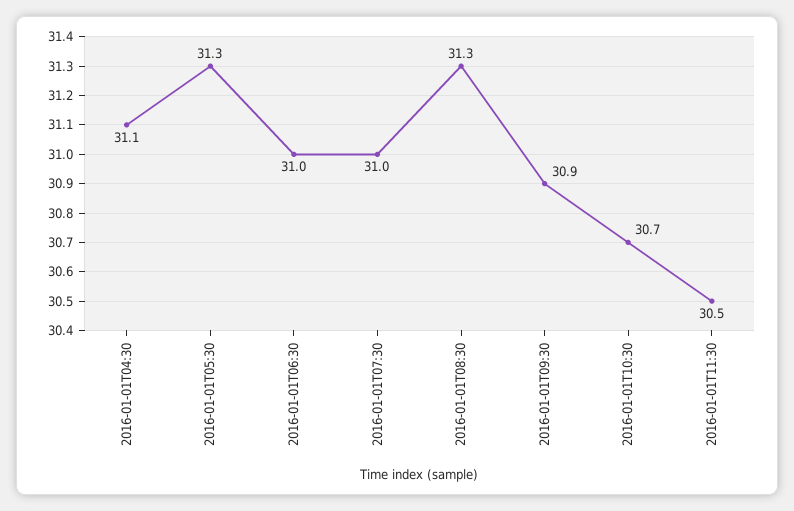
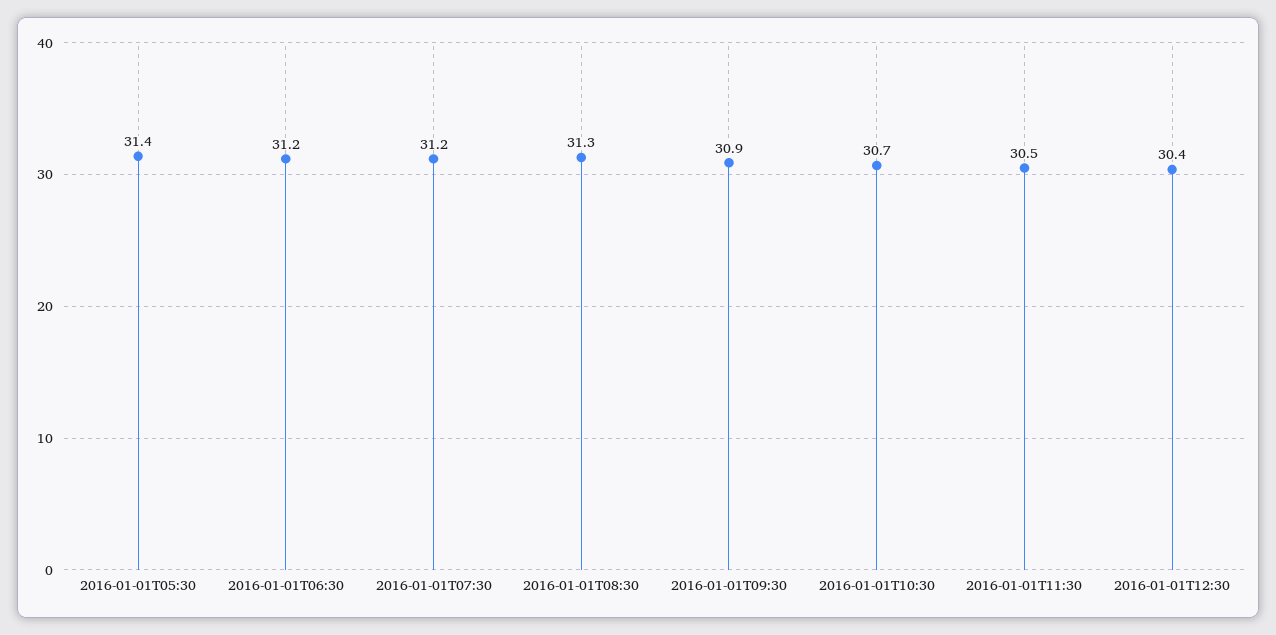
2016-01-01T04:30: 31.1 -> none
2016-01-01T05:30: 31.3 -> 31.4
2016-01-01T06:30: 31 -> 31.2
2016-01-01T07:30: 31 -> 31.2
2016-01-01T12:30: none -> 30.4

